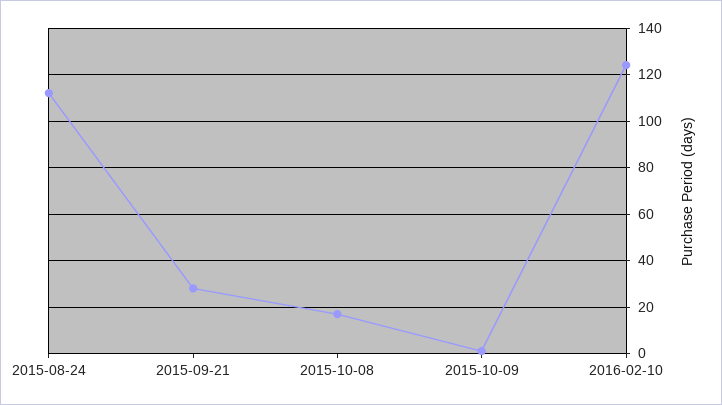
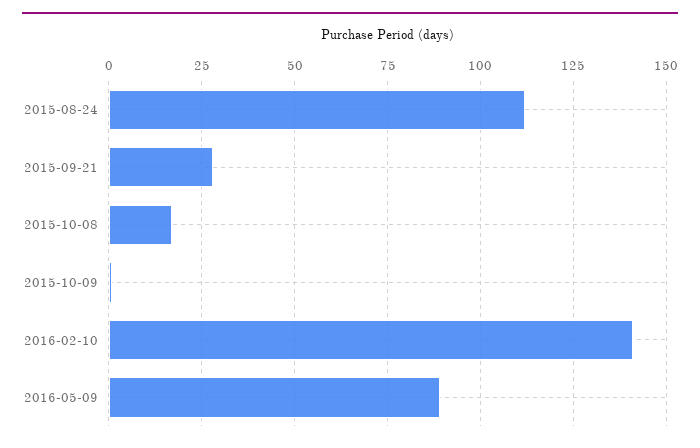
2016-02-10: 125 -> 140
2016-05-09: none -> 90

